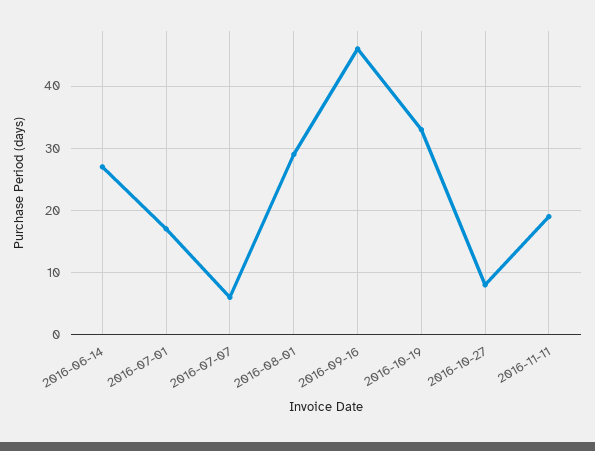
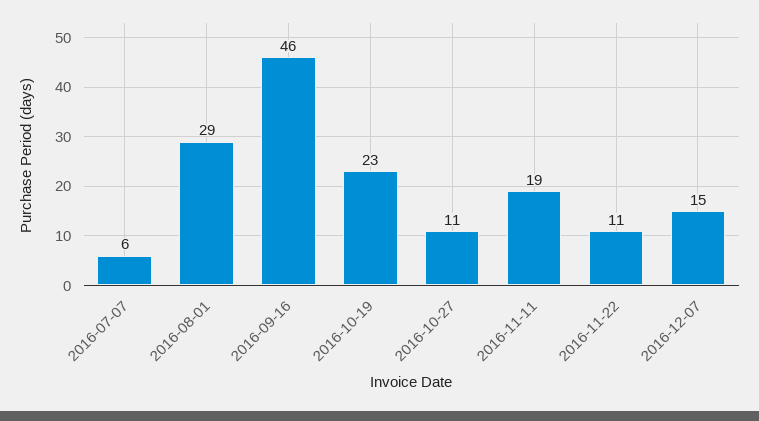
2016-06-14: 27 -> none
2016-07-01: 17 -> none
2016-10-19: 33 -> 23
2016-10-27: 8 -> 11
2016-11-22: none -> 11
2016-12-07: none -> 15

